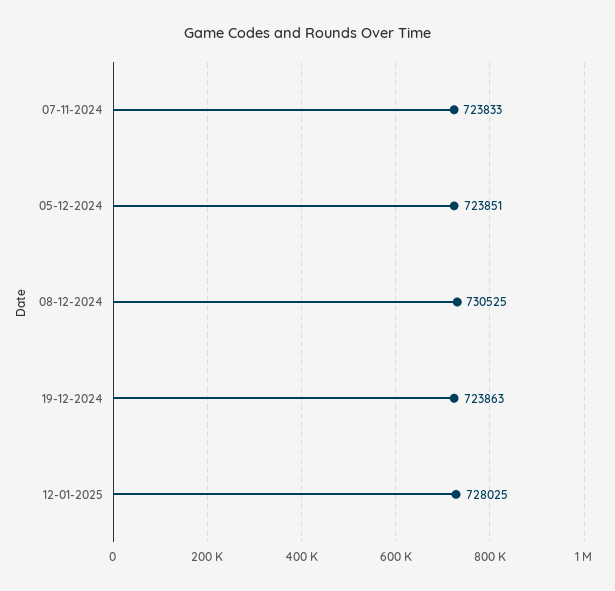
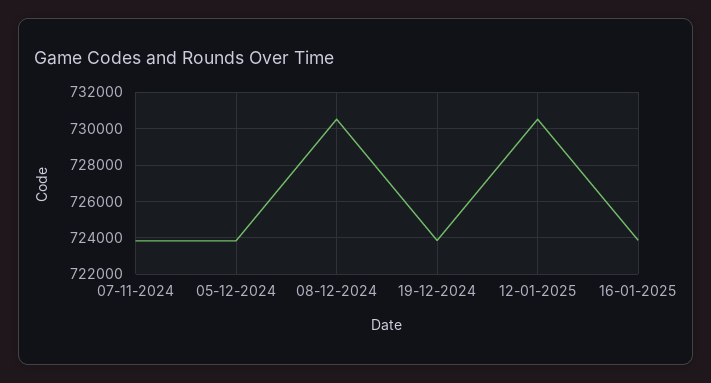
12-01-2025: 728025 -> 730500
16-01-2025: none -> 724000

